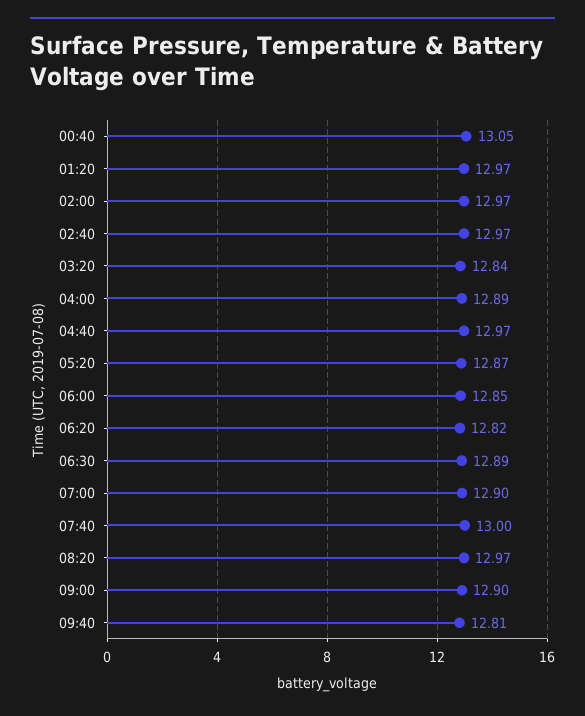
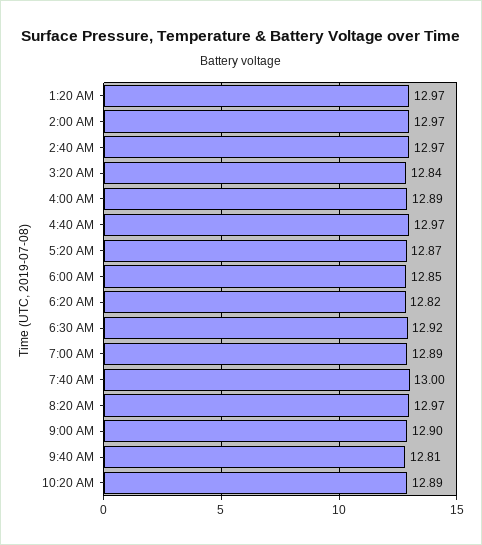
00:40: 13.05 -> none
06:30: 12.89 -> 12.92
07:00: 12.9 -> 12.89
10:20 AM: none -> 12.89

